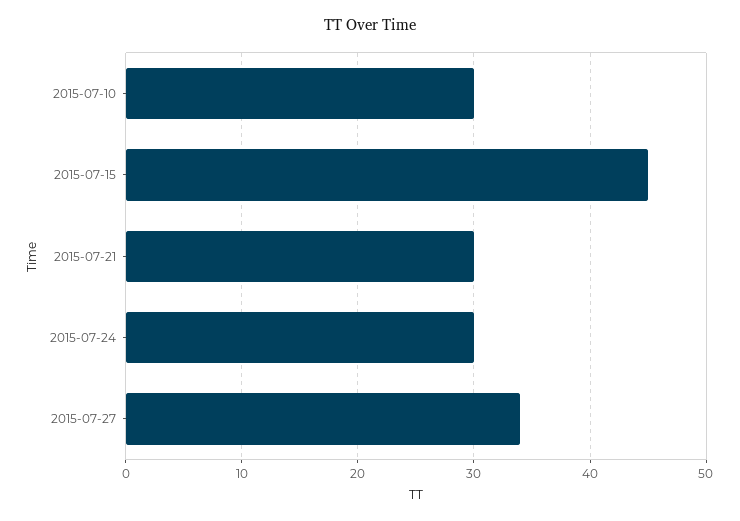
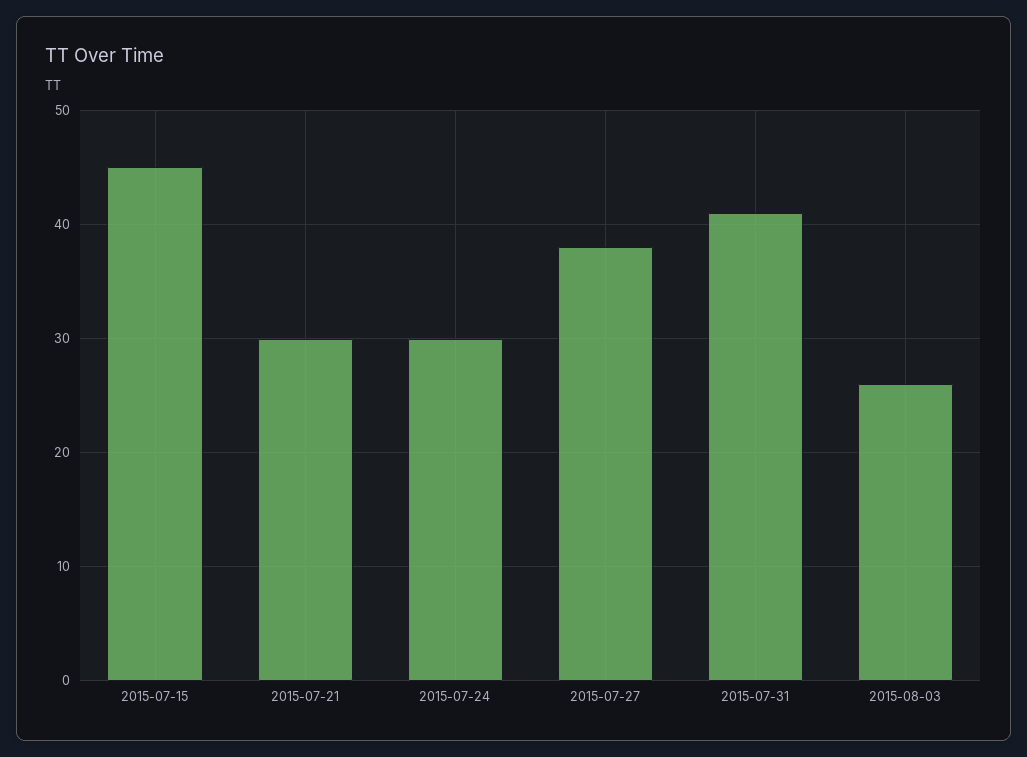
2015-07-10: 30 -> none
2015-07-27: 34 -> 38
2015-07-31: none -> 41
2015-08-03: none -> 26

